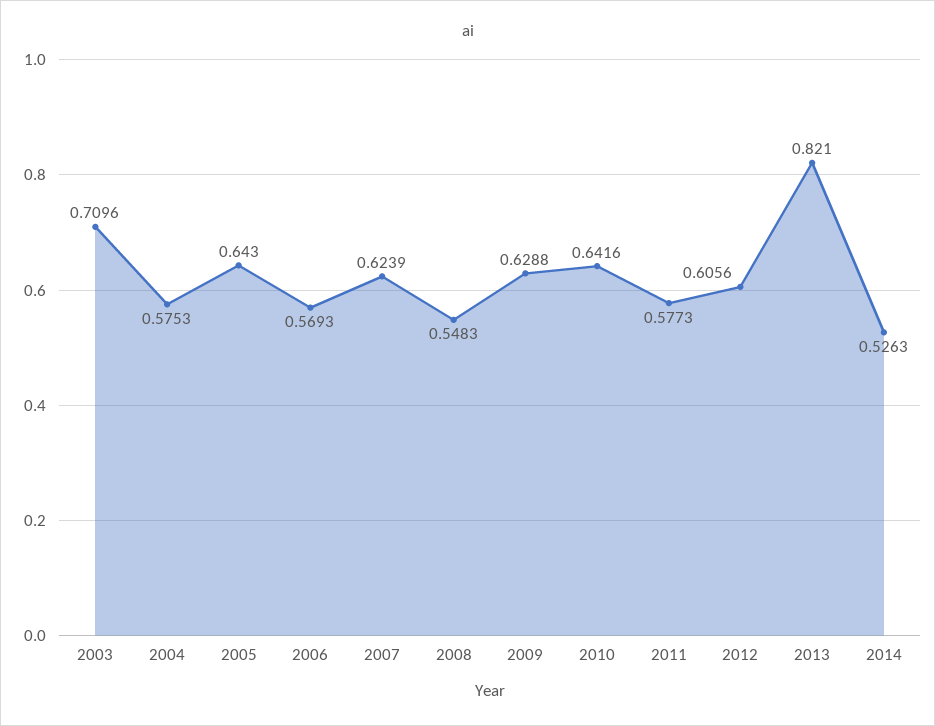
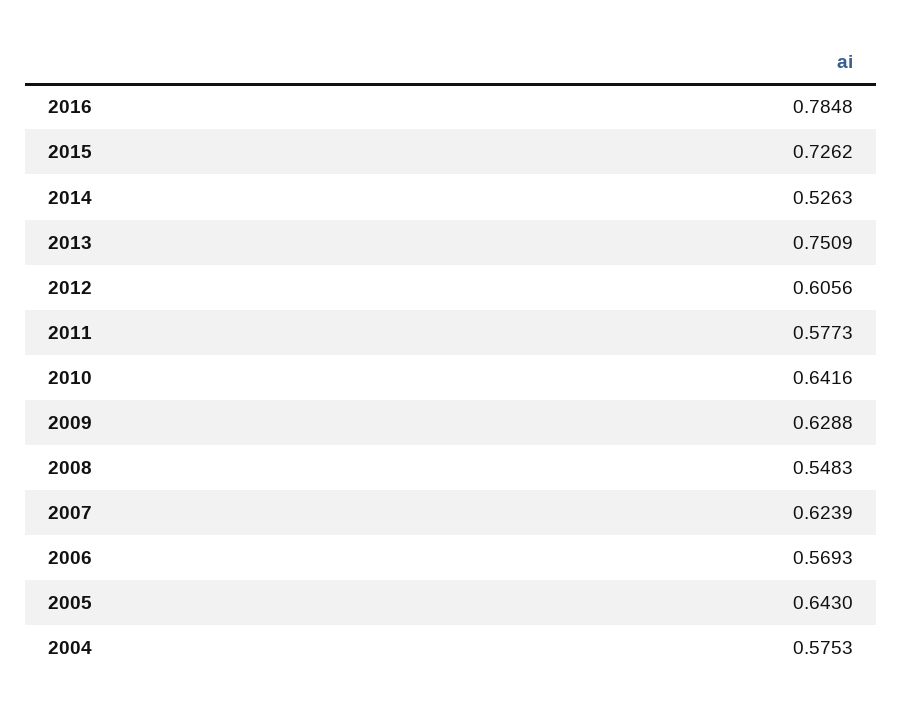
2003: 0.7096 -> none
2013: 0.821 -> 0.7509
2016: none -> 0.7848
2015: none -> 0.7262

